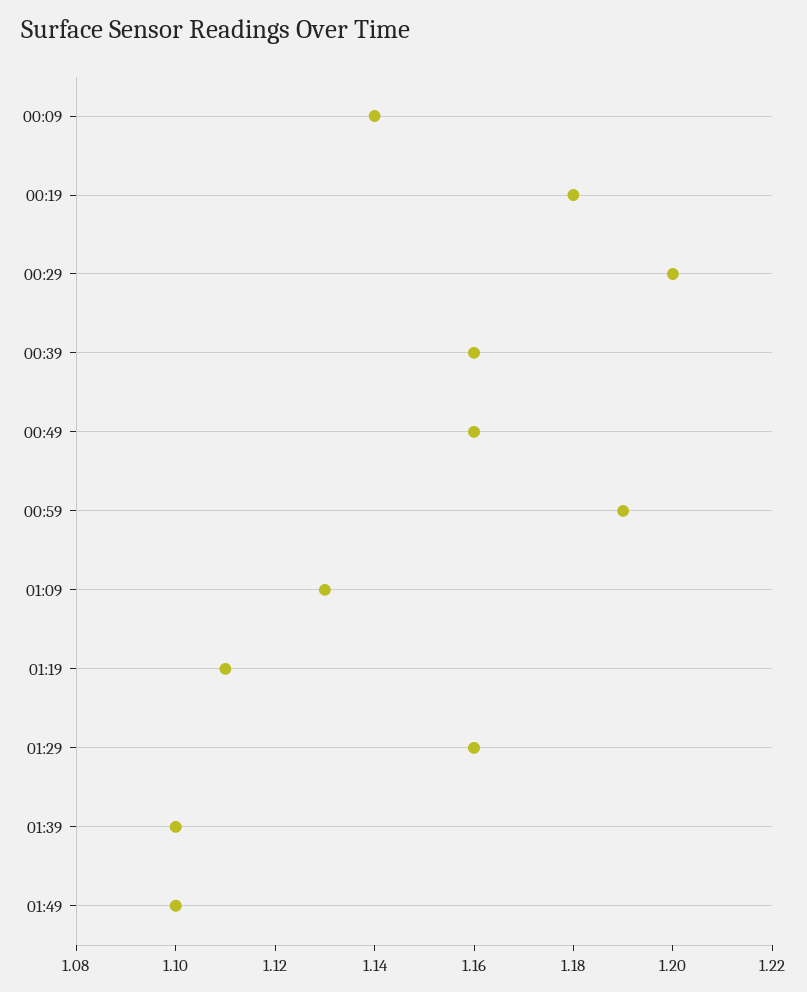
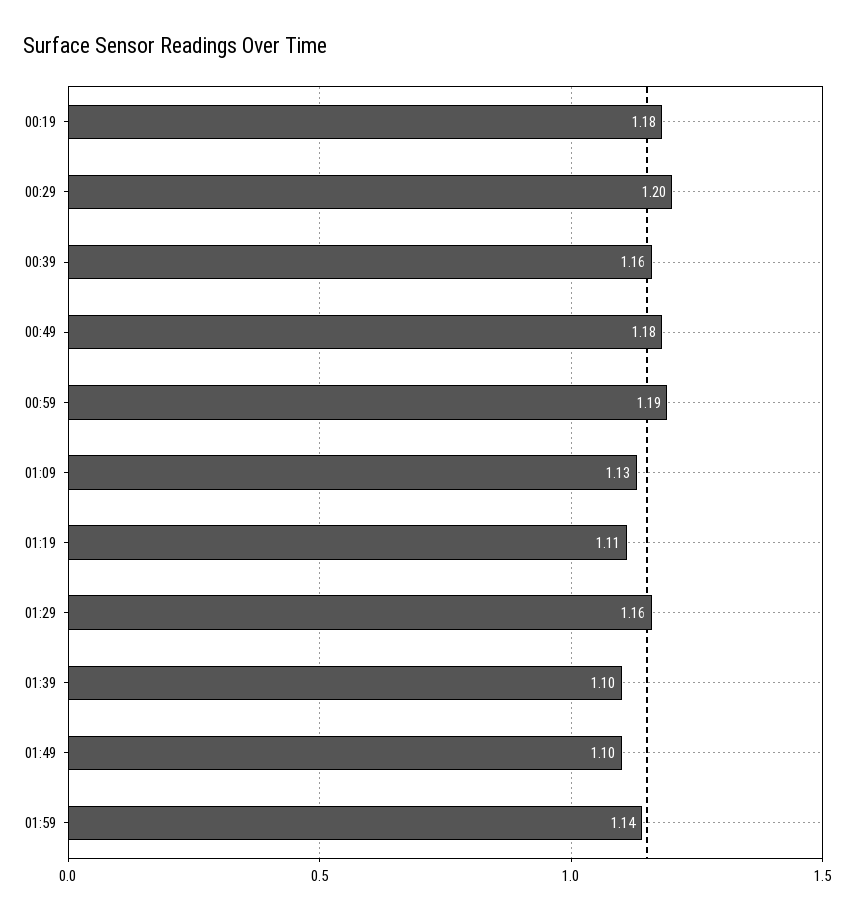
00:09: 1.14 -> none
00:49: 1.16 -> 1.18
01:59: none -> 1.14

